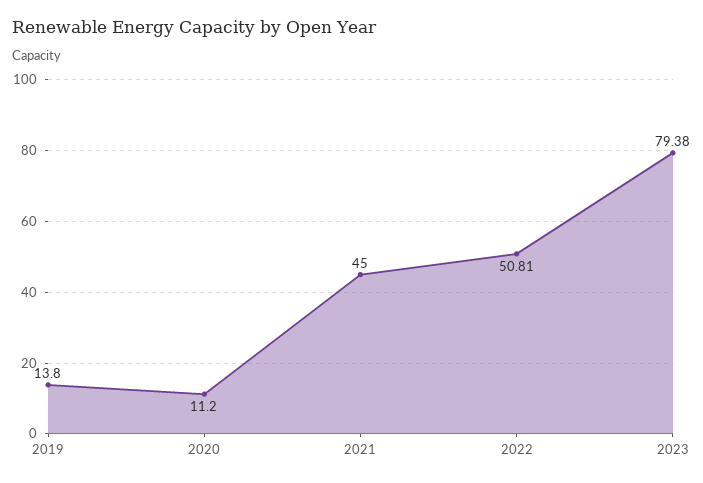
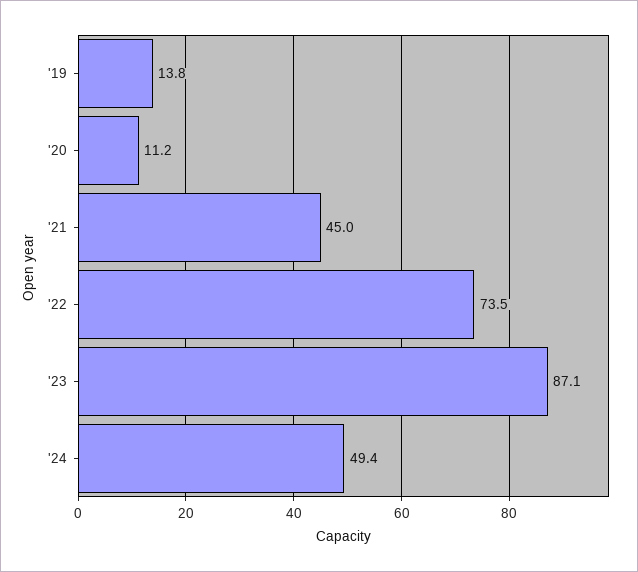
2022: 50.81 -> 73.5
2023: 79.38 -> 87.1
'24: none -> 49.4

